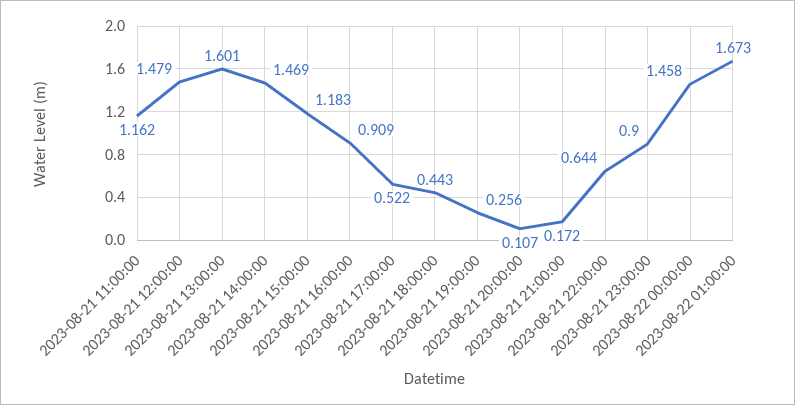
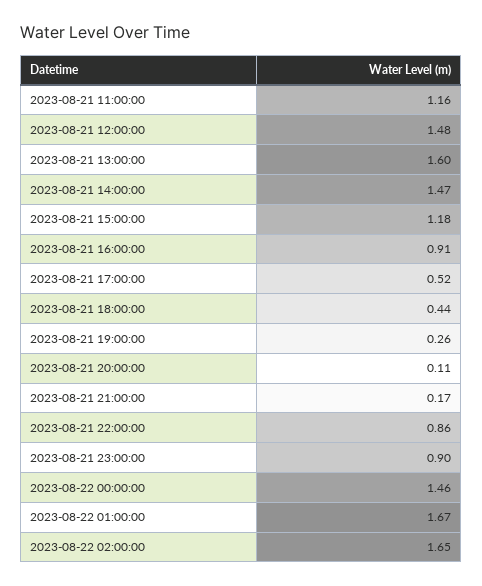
2023-08-21 22:00:00: 0.644 -> 0.86
2023-08-22 02:00:00: none -> 1.65

